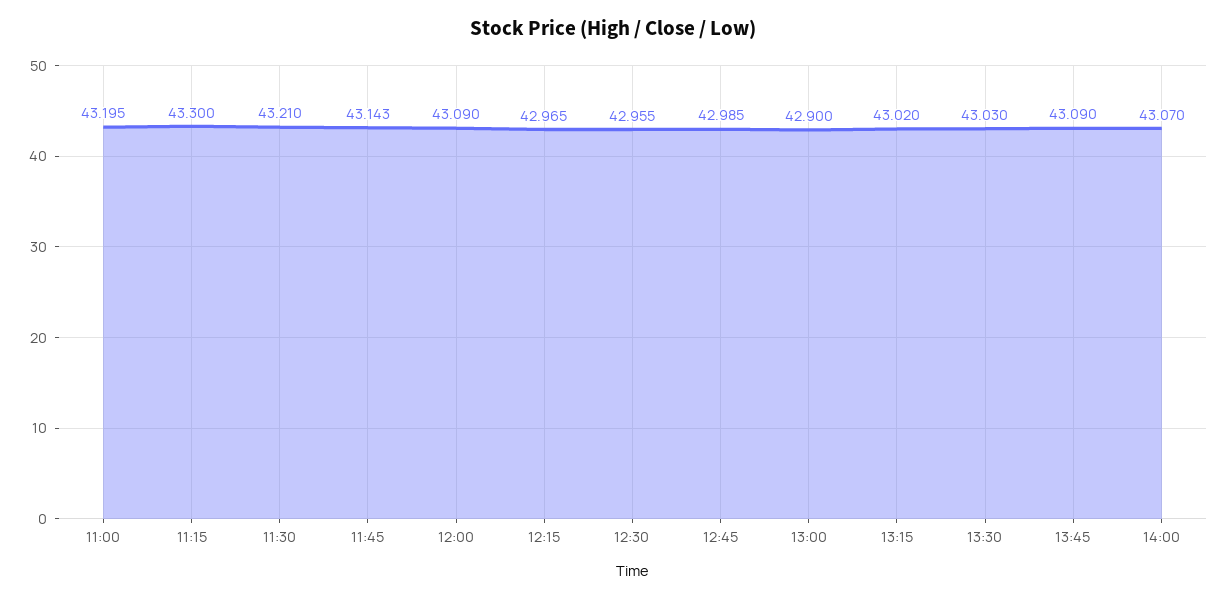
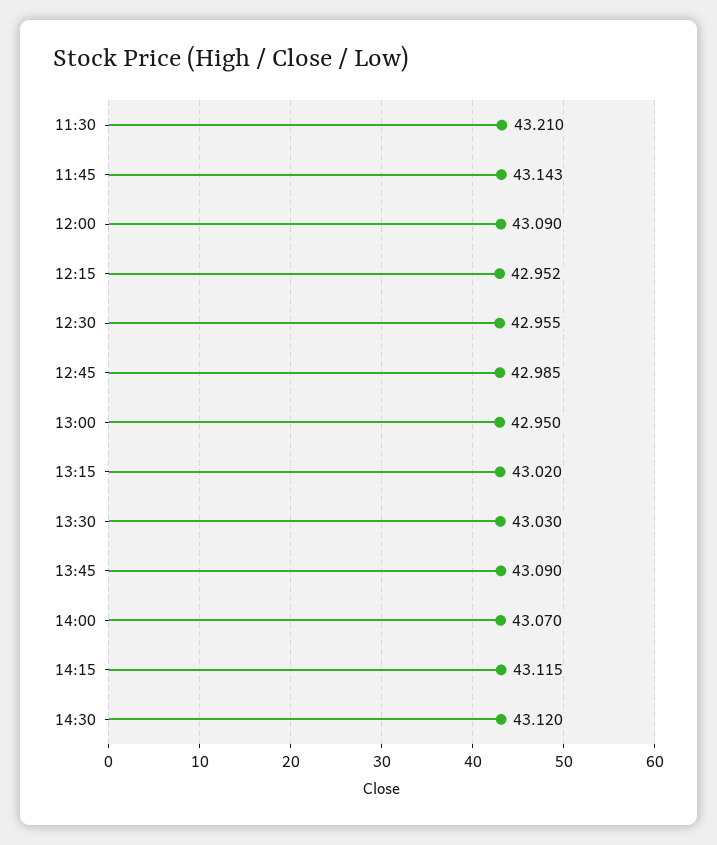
11:00: 43.195 -> none
11:15: 43.3 -> none
12:15: 42.965 -> 42.952
13:00: 42.9 -> 42.95
14:15: none -> 43.115
14:30: none -> 43.12

